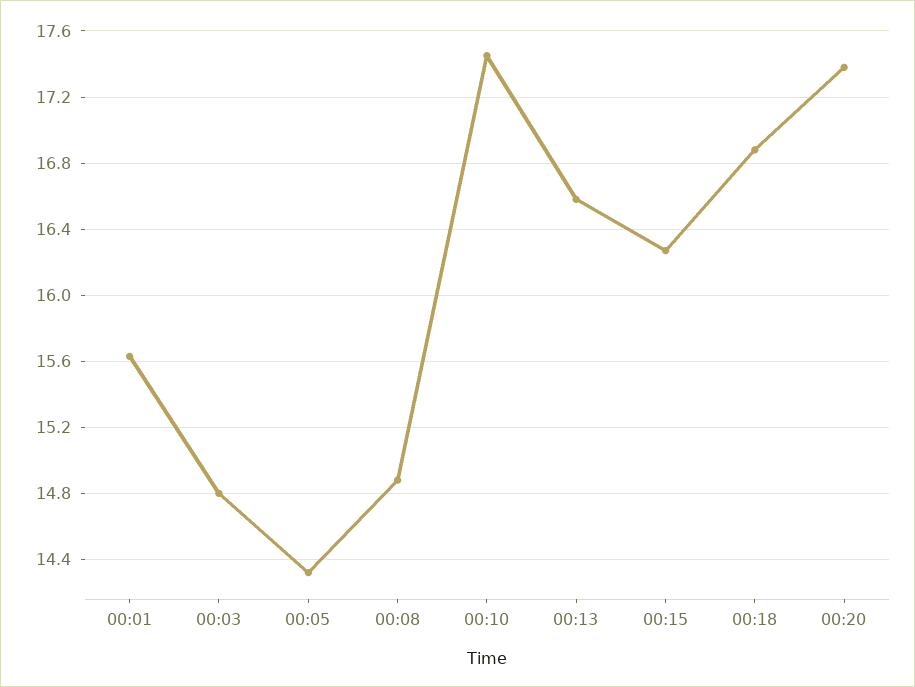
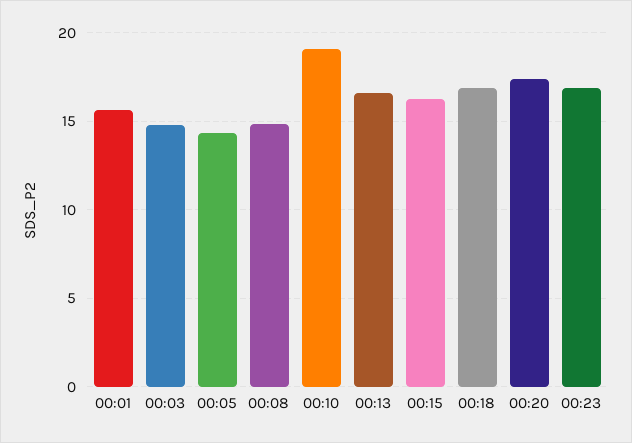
00:10: 17.45 -> 19
00:23: none -> 17

